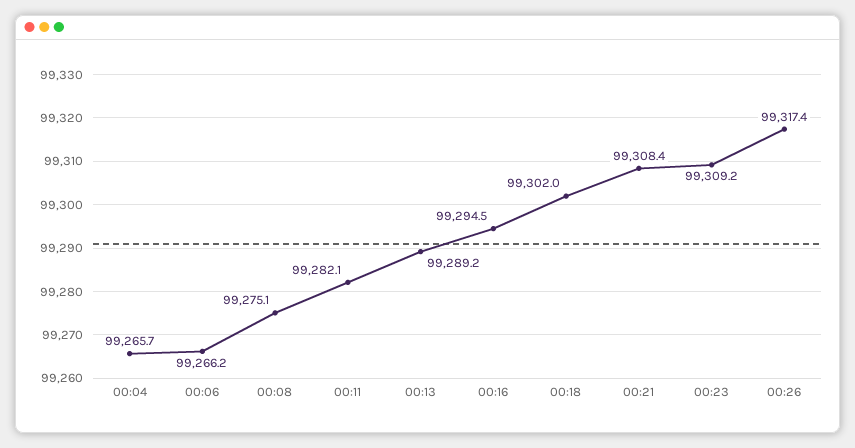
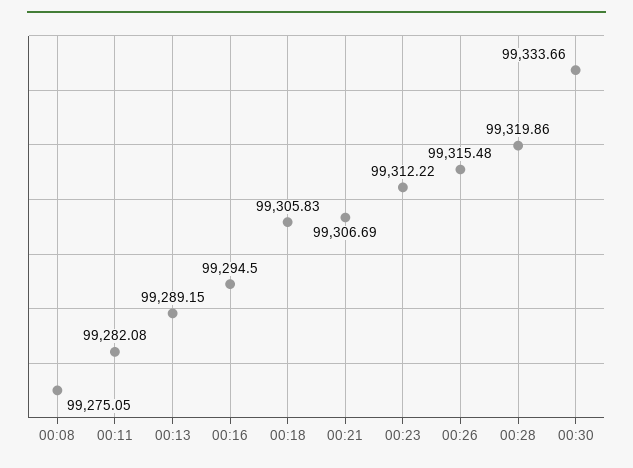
00:04: 99265.7 -> none
00:06: 99266.2 -> none
00:18: 99302 -> 99305.83
00:21: 99308.4 -> 99306.69
00:23: 99309.2 -> 99312.22
00:26: 99317.4 -> 99315.48
00:28: none -> 99319.86
00:30: none -> 99333.66

